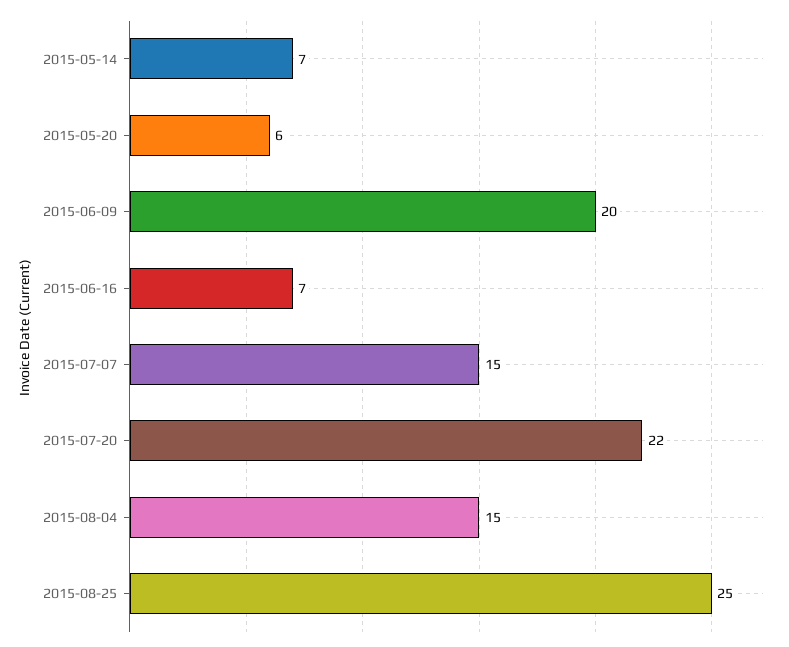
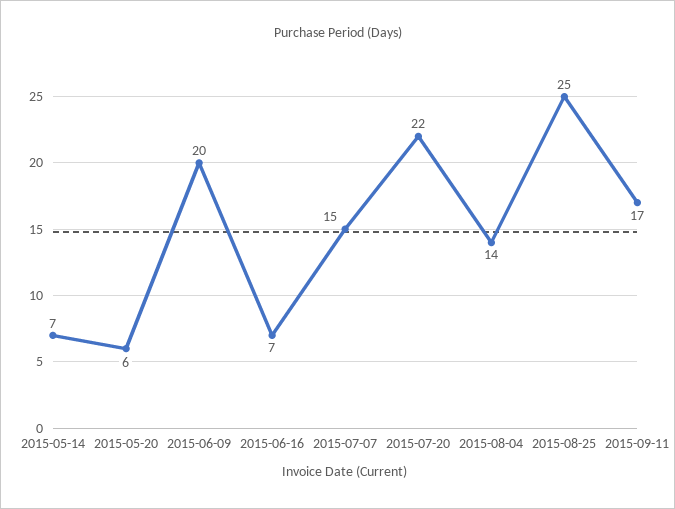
2015-08-04: 15 -> 14
2015-09-11: none -> 17

